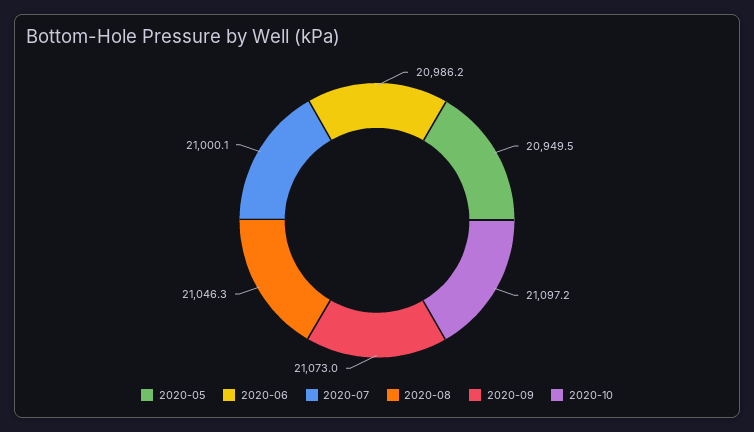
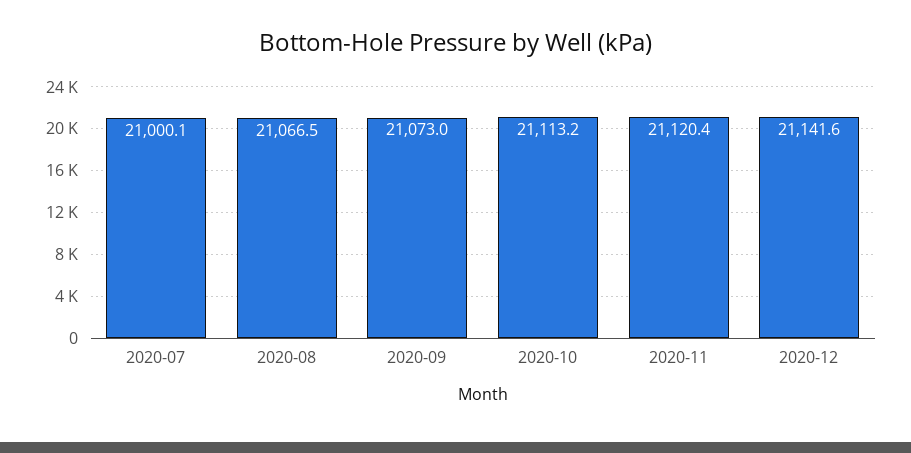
2020-05: 20949.5 -> none
2020-06: 20986.2 -> none
2020-08: 21046.3 -> 21066.5
2020-10: 21097.2 -> 21113.2
2020-11: none -> 21120.4
2020-12: none -> 21141.6

